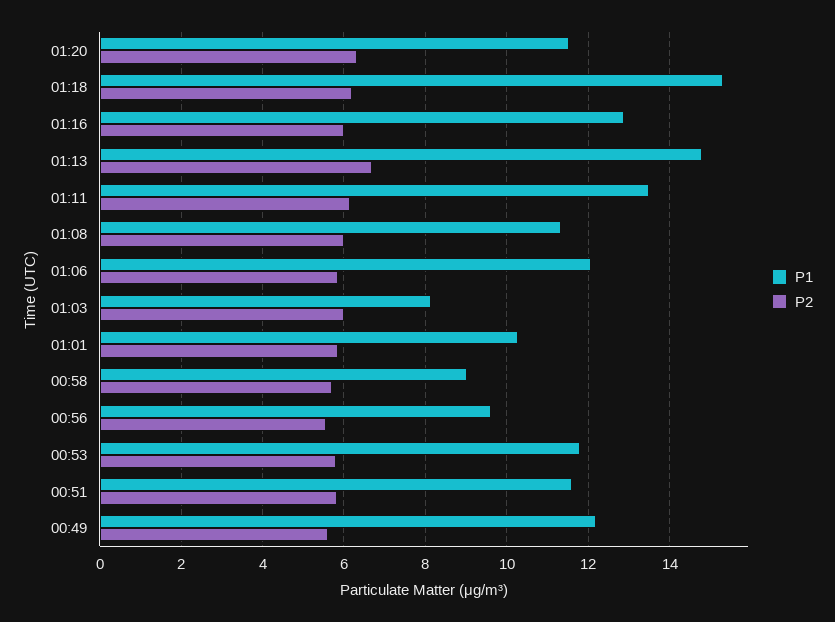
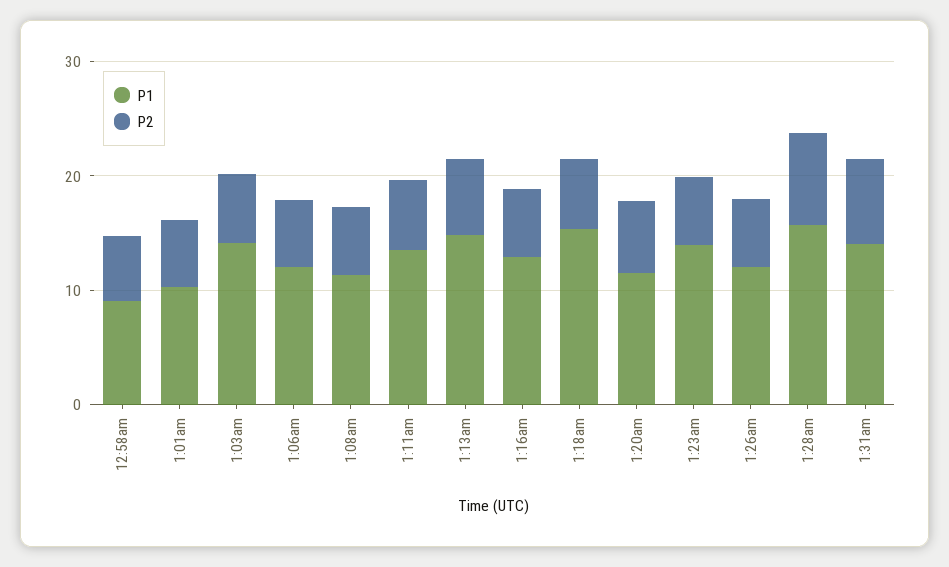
P1, 01:03: 8.2 -> 14
P1, 00:56: 9.6 -> none
P2, 00:56: 5.6 -> none
P1, 00:53: 11.8 -> none
P2, 00:53: 5.8 -> none
P1, 00:51: 11.6 -> none
P2, 00:51: 5.8 -> none
P1, 00:49: 12.2 -> none
P2, 00:49: 5.6 -> none
P1, 1:23am: none -> 14
P2, 1:23am: none -> 6
P1, 1:26am: none -> 12
P2, 1:26am: none -> 6
P1, 1:28am: none -> 16
P2, 1:28am: none -> 8
P1, 1:31am: none -> 14
P2, 1:31am: none -> 8

